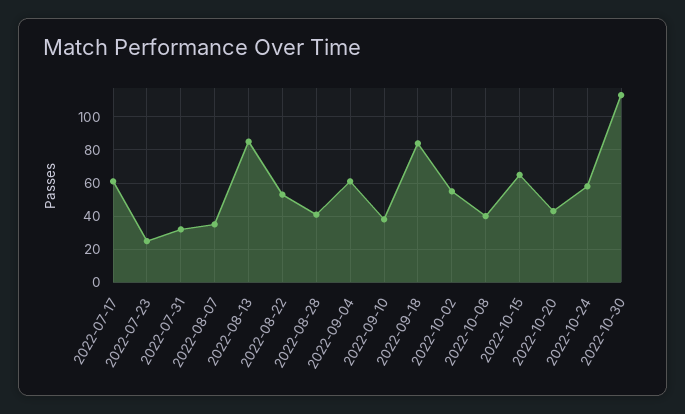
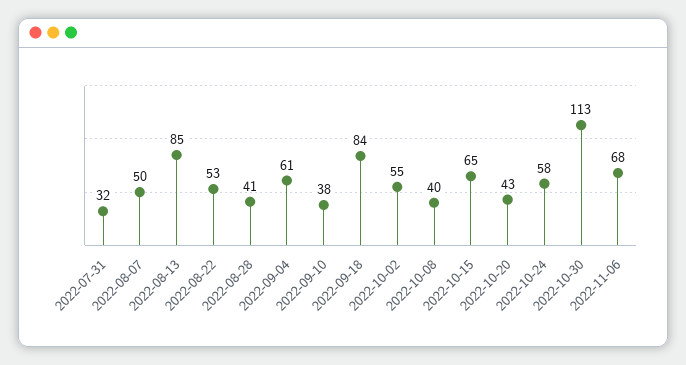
2022-07-17: 60 -> none
2022-07-23: 25 -> none
2022-08-07: 35 -> 50
2022-11-06: none -> 68

